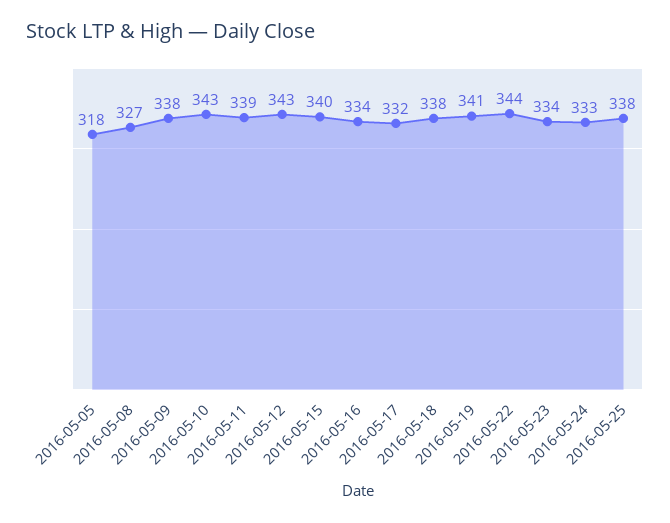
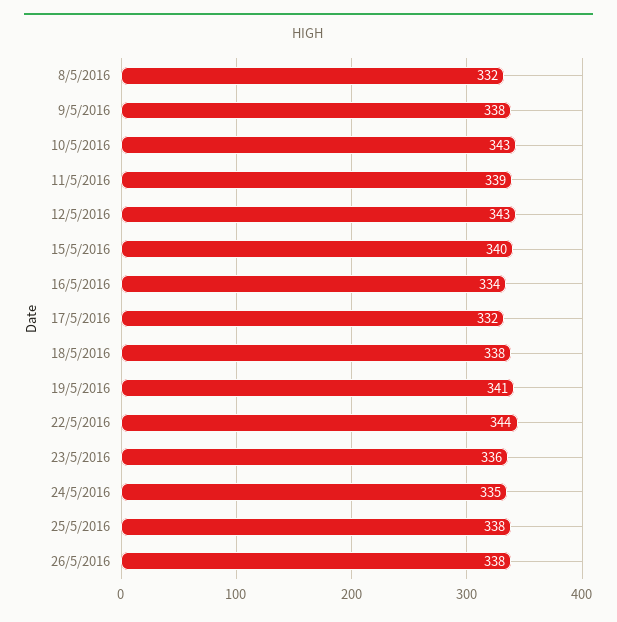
2016-05-05: 318 -> none
2016-05-08: 327 -> 332
2016-05-23: 334 -> 336
2016-05-24: 333 -> 335
26/5/2016: none -> 338

